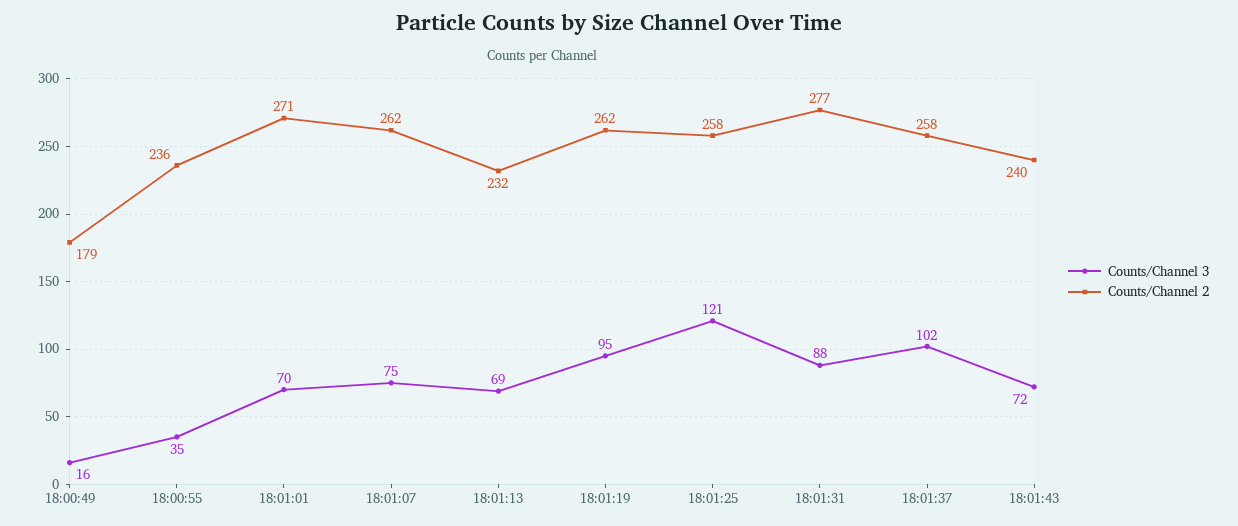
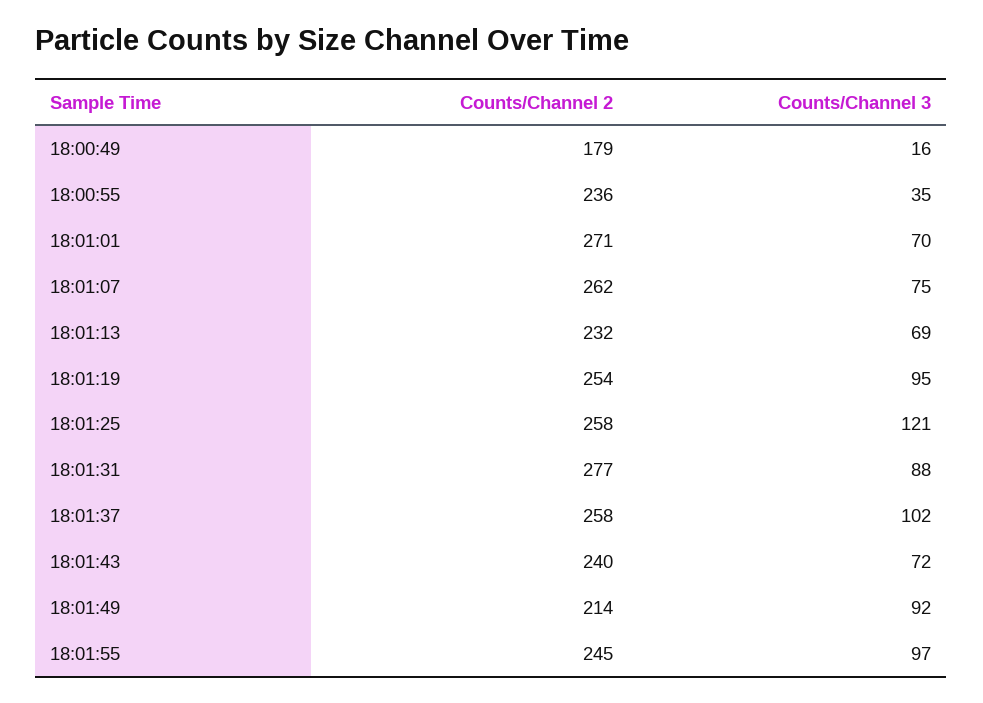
Counts/Channel 2, 18:01:19: 262 -> 254
Counts/Channel 2, 18:01:49: none -> 214
Counts/Channel 3, 18:01:49: none -> 92
Counts/Channel 2, 18:01:55: none -> 245
Counts/Channel 3, 18:01:55: none -> 97

